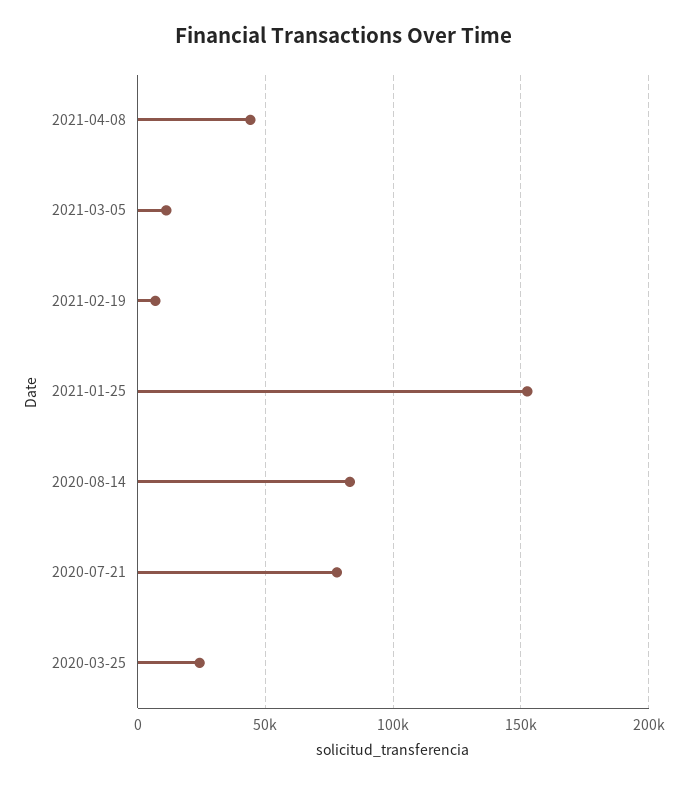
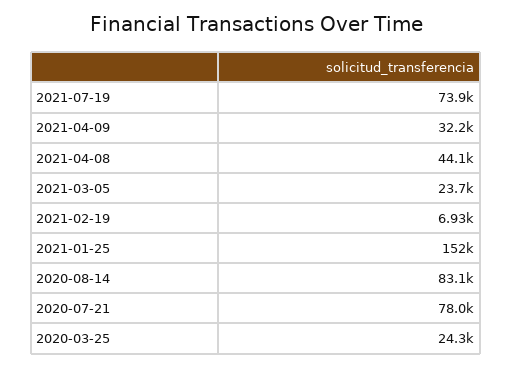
2021-03-05: 10000 -> 23700
2021-07-19: none -> 73900
2021-04-09: none -> 32200

